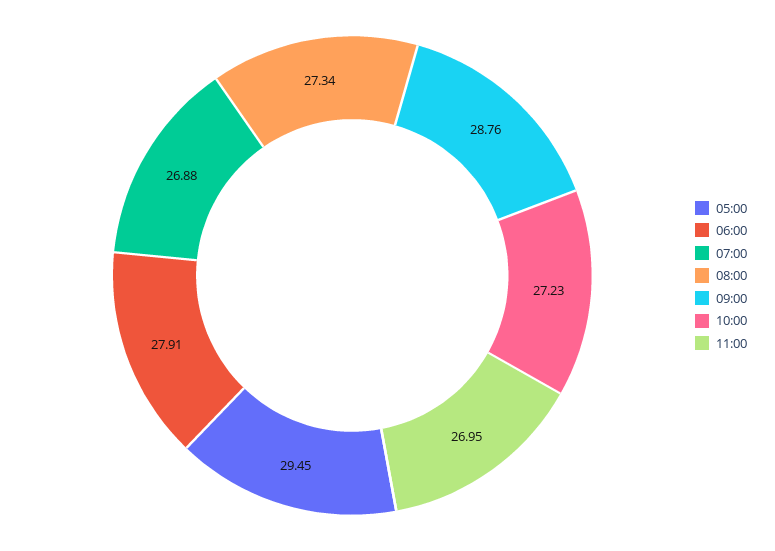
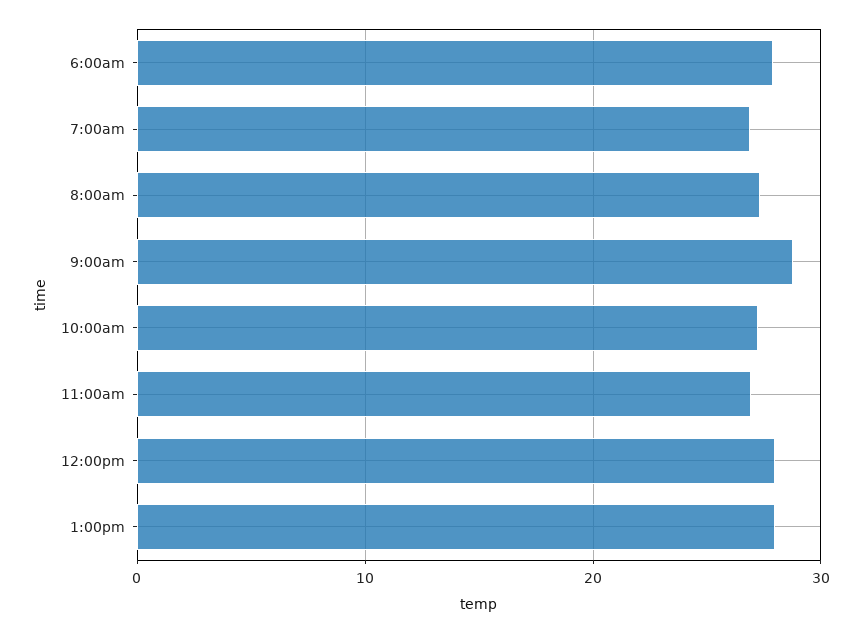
05:00: 29.45 -> none
12:00pm: none -> 28
1:00pm: none -> 28

